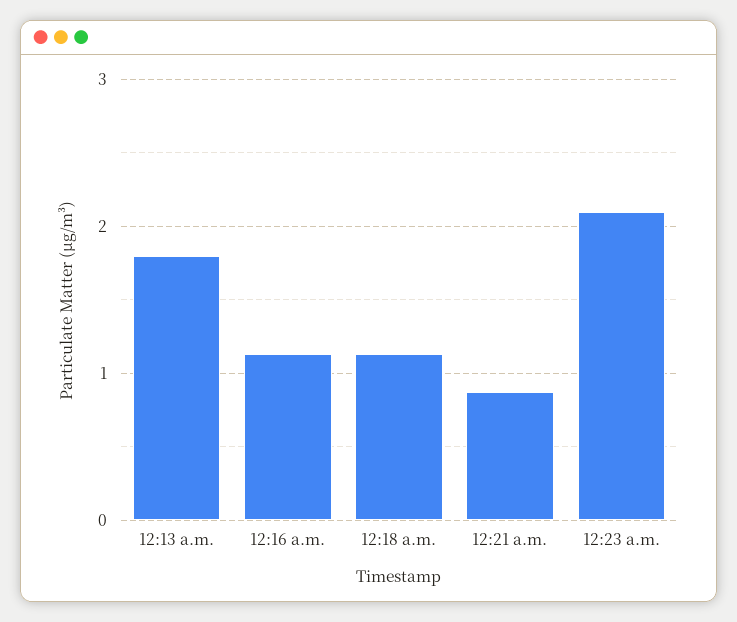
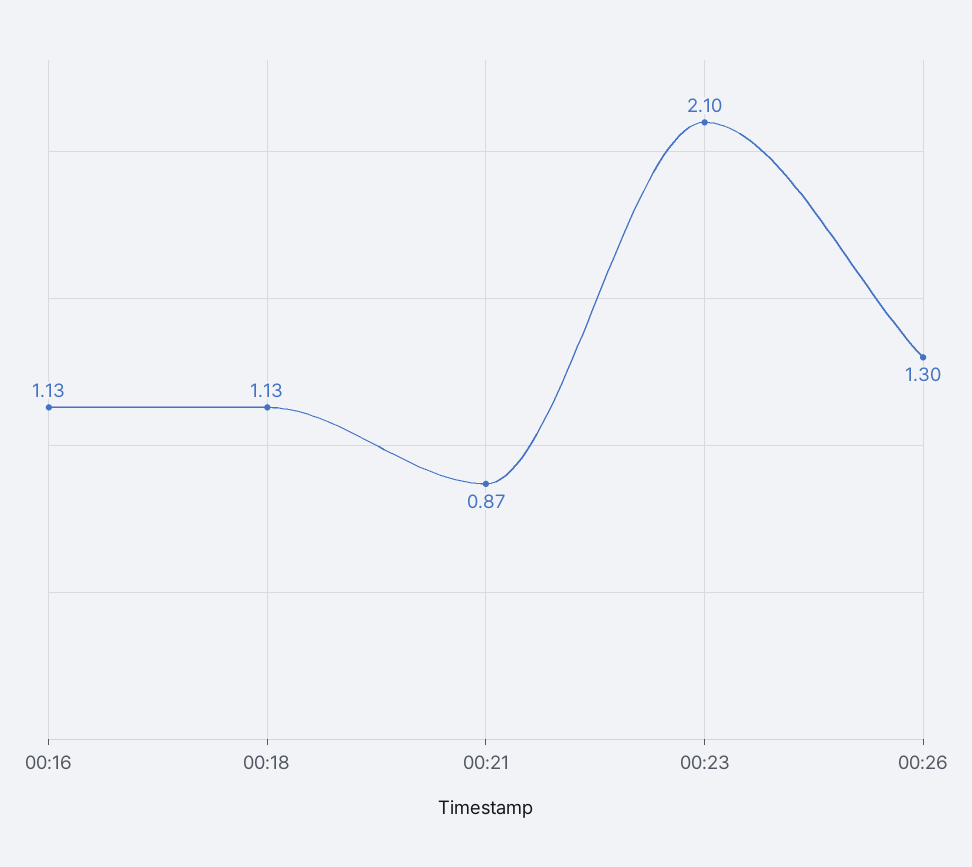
12:13 a.m.: 1.8 -> none
00:26: none -> 1.3

